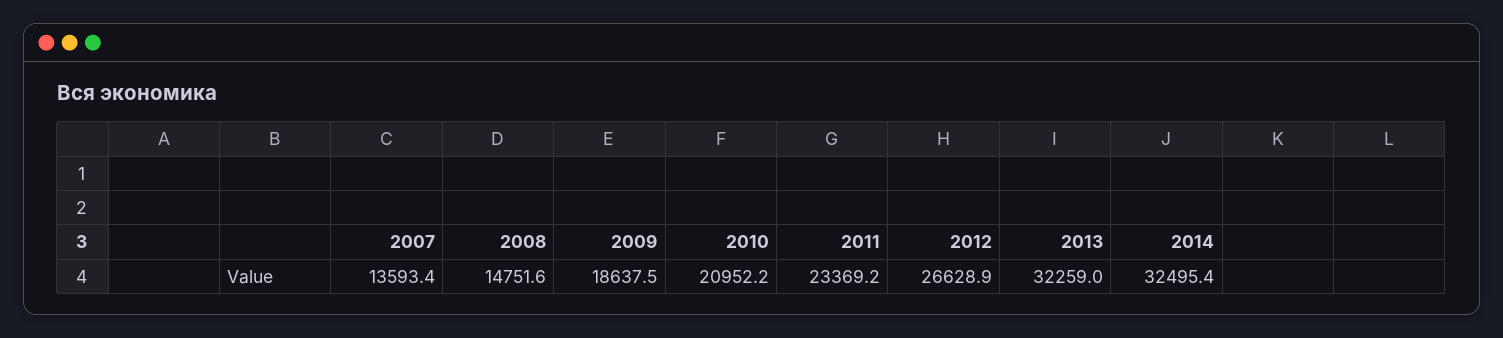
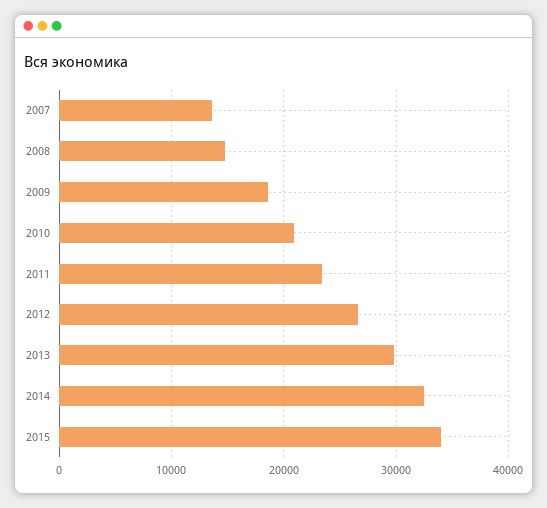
2013: 32259 -> 30000
2015: none -> 34000

